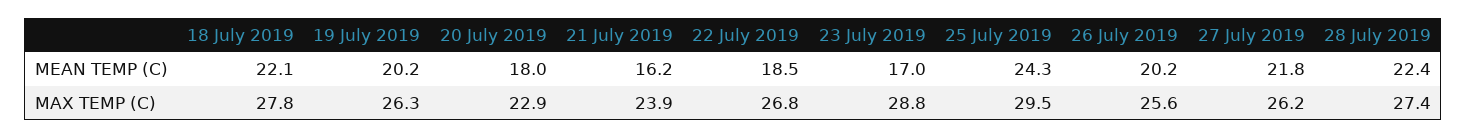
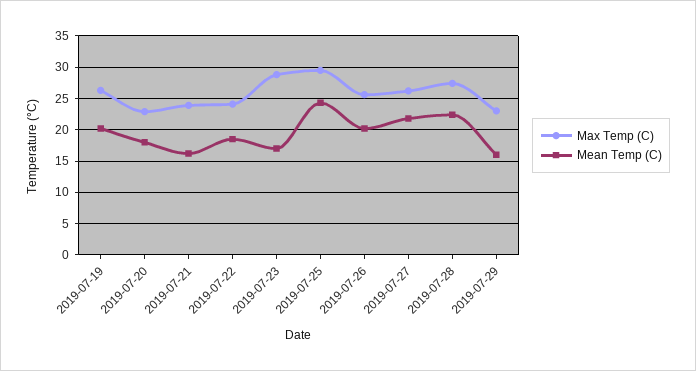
MEAN TEMP (C), 18 July 2019: 22.1 -> none
MAX TEMP (C), 18 July 2019: 27.8 -> none
MAX TEMP (C), 22 July 2019: 26.8 -> 24
MAX TEMP (C), 2019-07-29: none -> 23
MEAN TEMP (C), 2019-07-29: none -> 16

